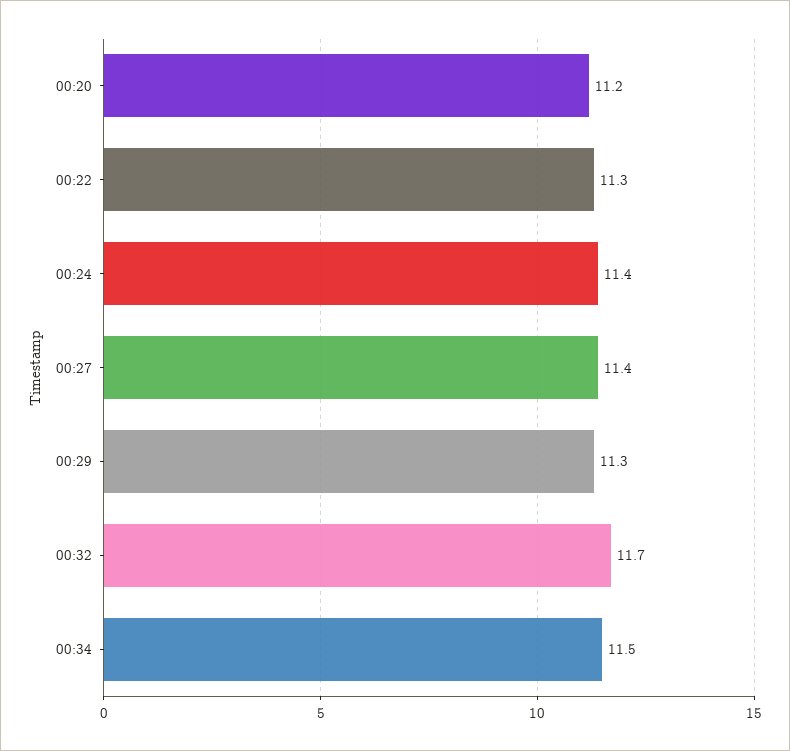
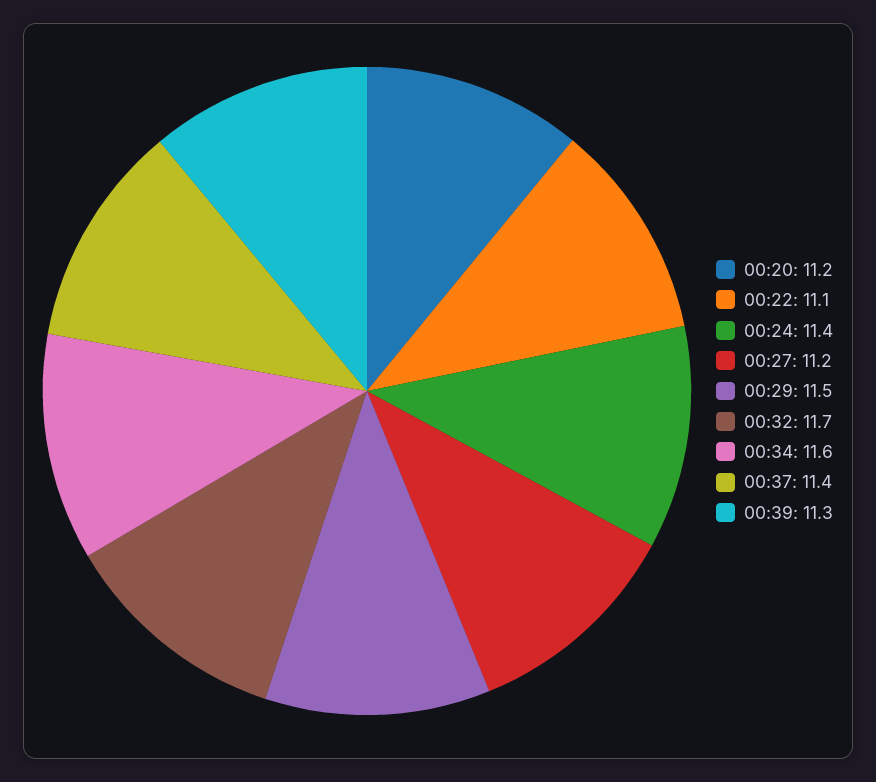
00:22: 11.3 -> 11.1
00:27: 11.4 -> 11.2
00:29: 11.3 -> 11.5
00:34: 11.5 -> 11.6
00:37: none -> 11.4
00:39: none -> 11.3

